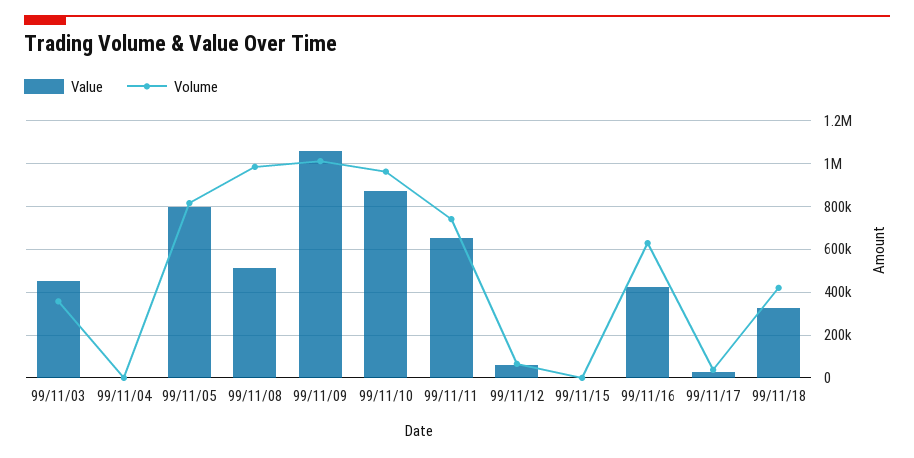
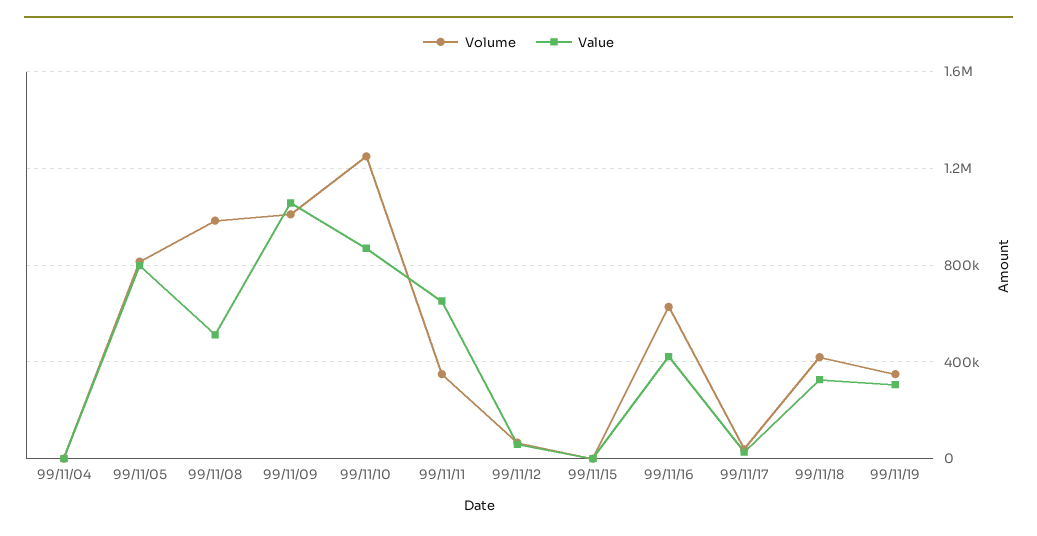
Value, 99/11/03: 450000 -> none
Volume, 99/11/03: 350000 -> none
Volume, 99/11/10: 950000 -> 1250000
Volume, 99/11/11: 750000 -> 350000
Volume, 99/11/19: none -> 350000
Value, 99/11/19: none -> 300000

